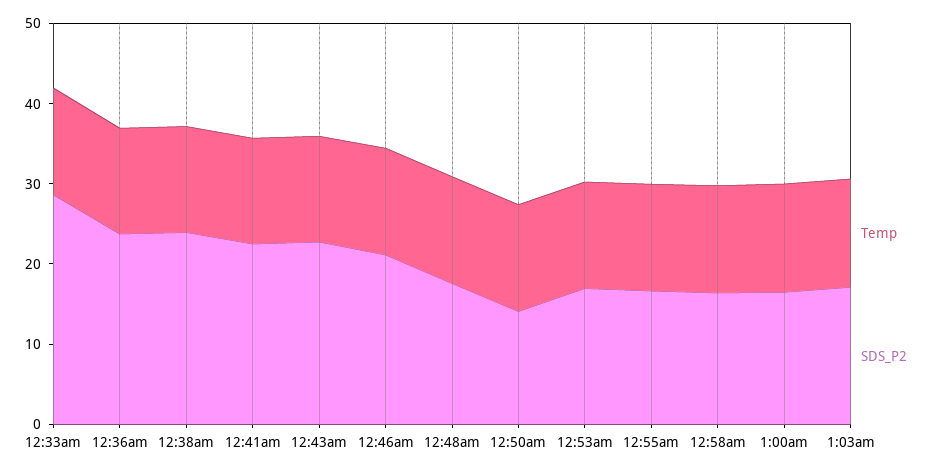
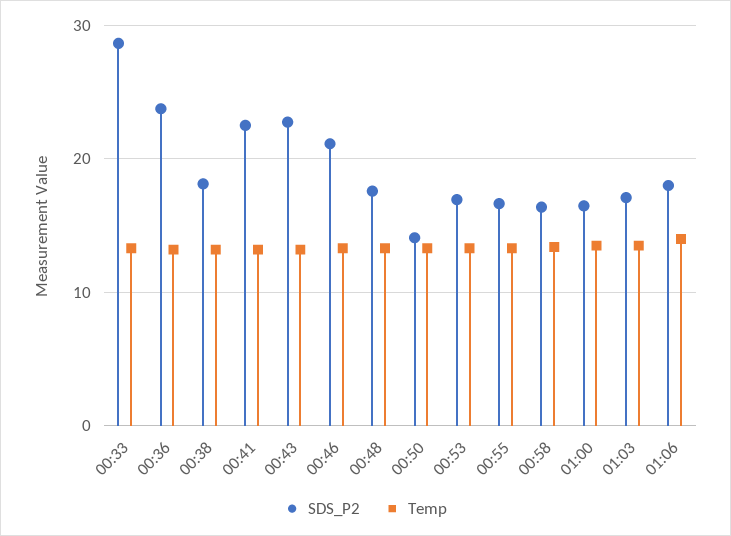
SDS_P2, 12:38am: 24 -> 18
SDS_P2, 01:06: none -> 18
Temp, 01:06: none -> 14

